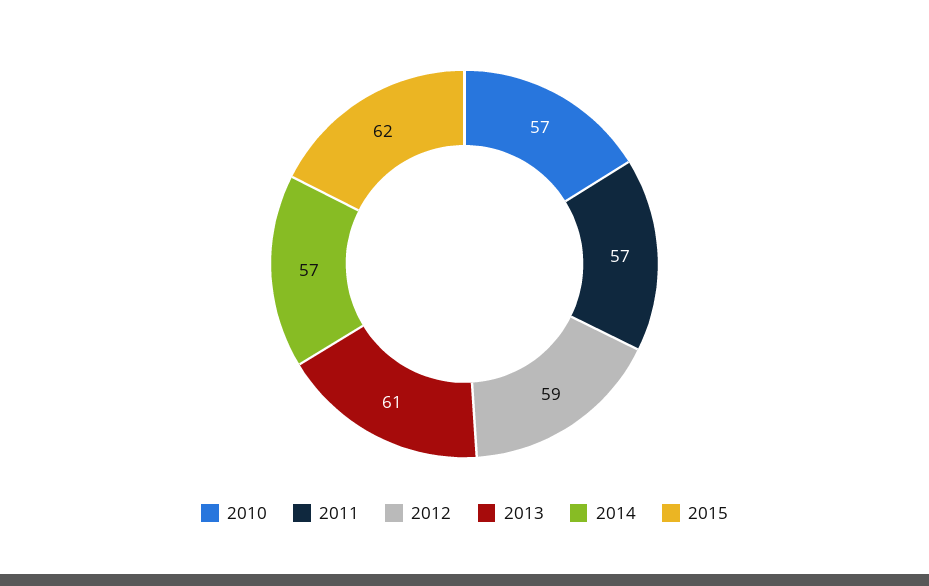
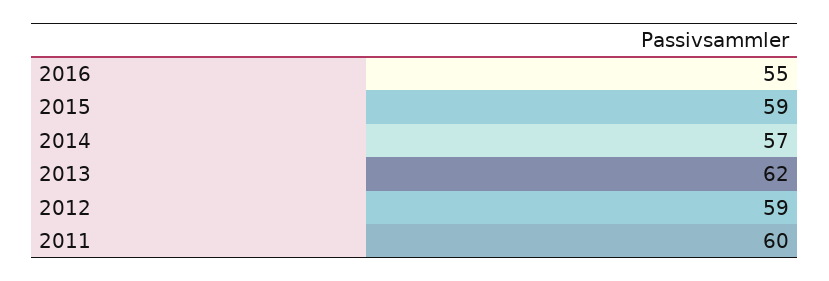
2010: 57 -> none
2011: 57 -> 60
2013: 61 -> 62
2015: 62 -> 59
2016: none -> 55

